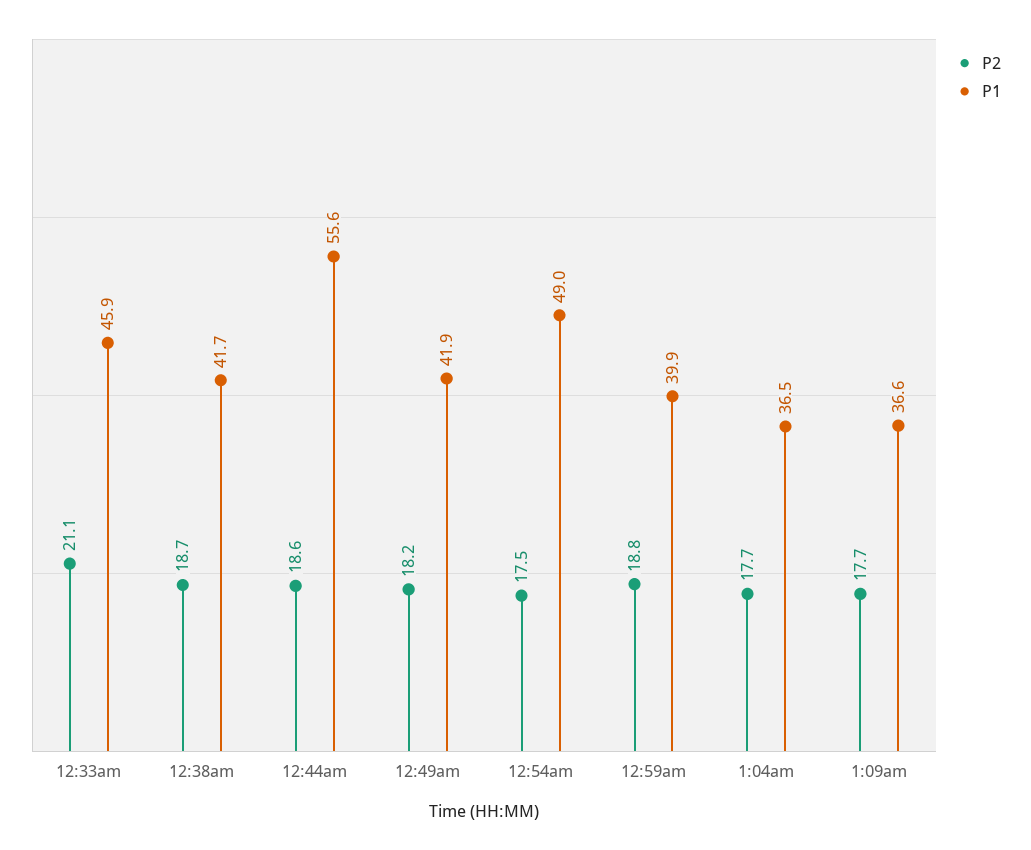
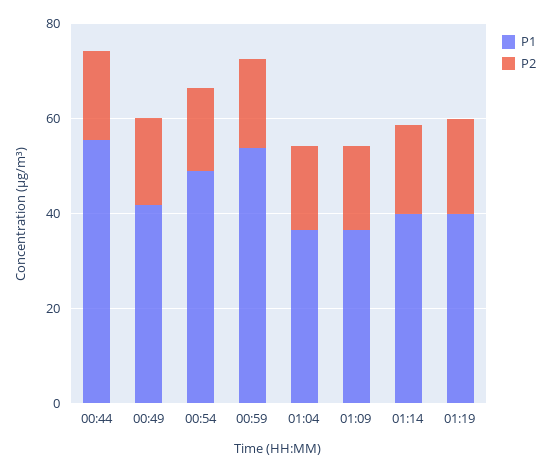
P2, 12:33am: 21.1 -> none
P1, 12:33am: 45.9 -> none
P2, 12:38am: 18.7 -> none
P1, 12:38am: 41.7 -> none
P1, 12:59am: 39.9 -> 55
P1, 01:14: none -> 40
P2, 01:14: none -> 20
P1, 01:19: none -> 40
P2, 01:19: none -> 20

